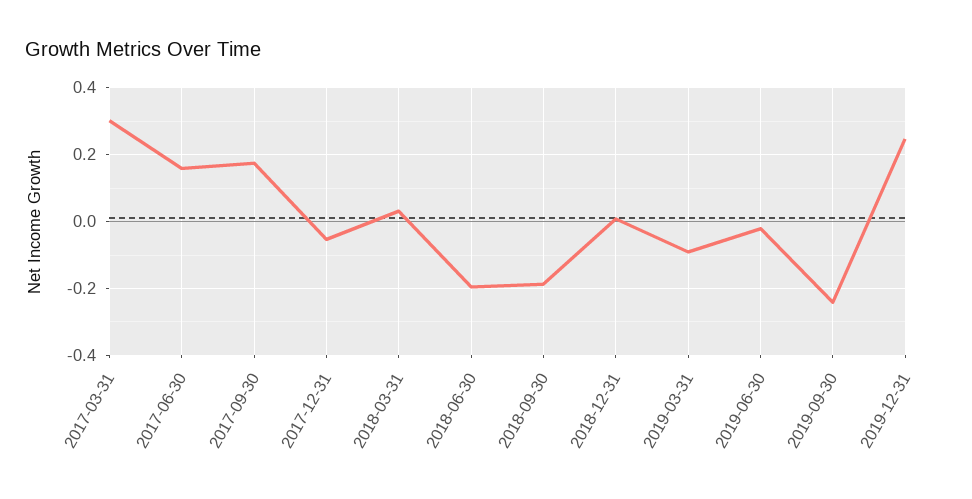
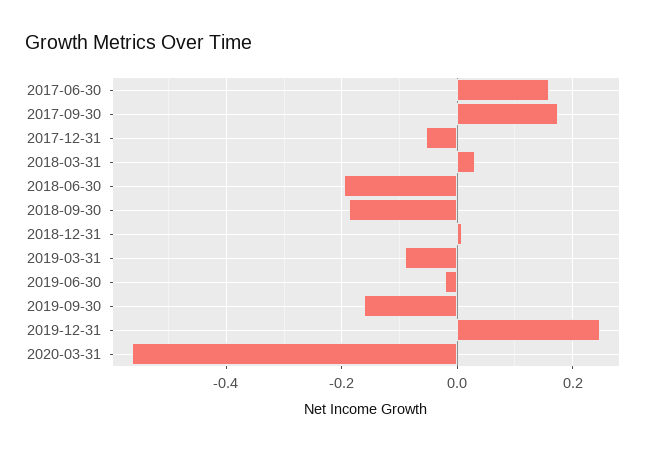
2017-03-31: 0.3 -> none
2019-09-30: -0.24 -> -0.16
2020-03-31: none -> -0.56

